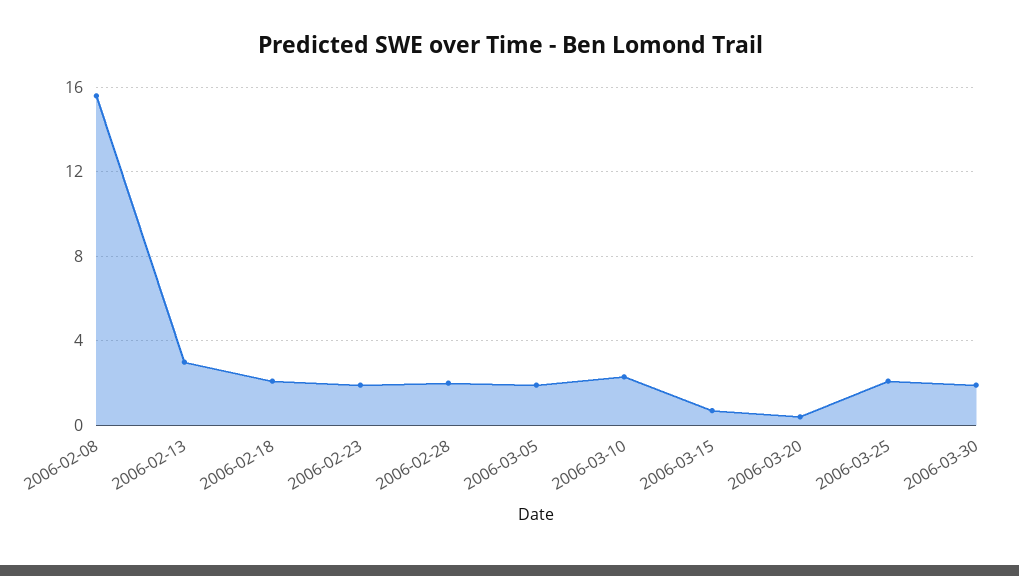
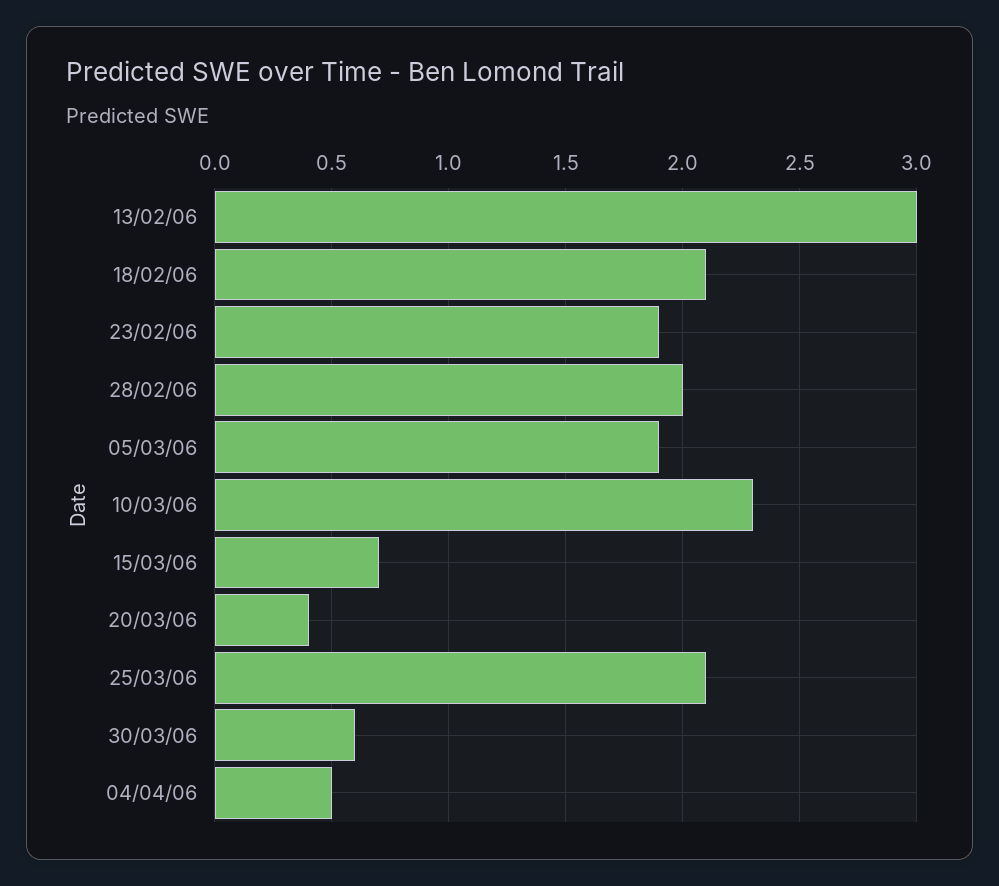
2006-02-08: 15.5 -> none
2006-03-30: 2 -> 0.6
04/04/06: none -> 0.5

